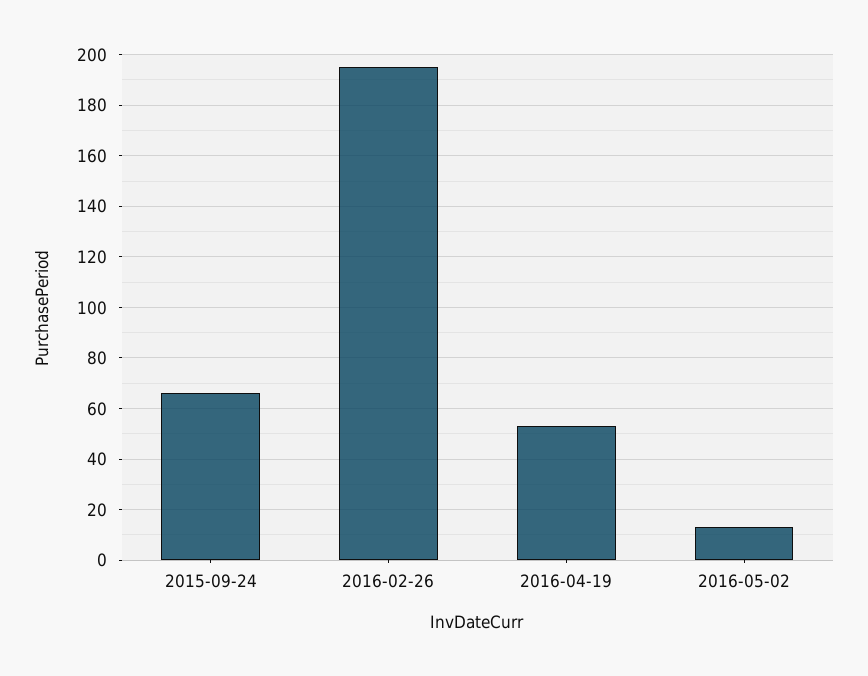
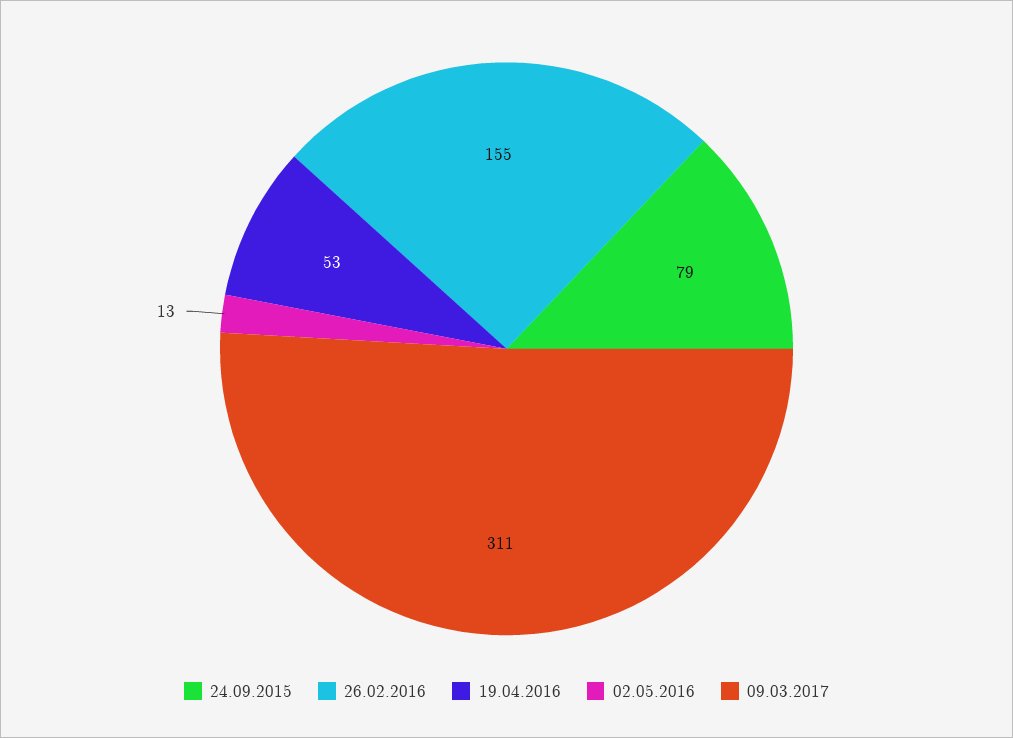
2015-09-24: 65 -> 79
2016-02-26: 195 -> 155
09.03.2017: none -> 311

